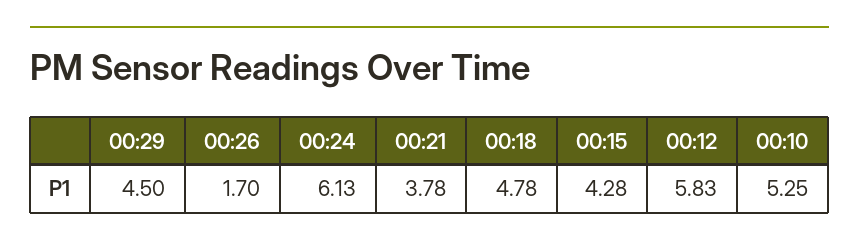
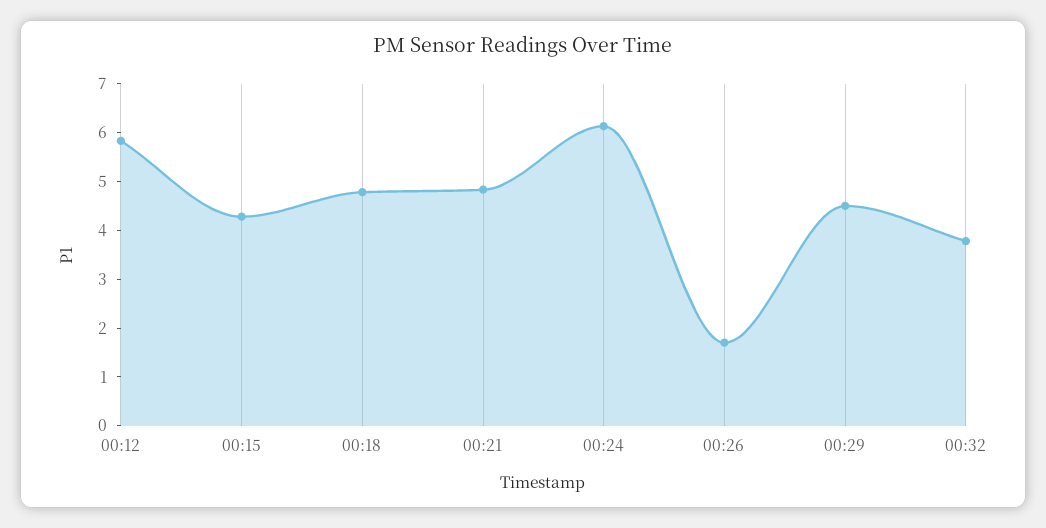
00:21: 3.78 -> 4.8
00:10: 5.25 -> none
00:32: none -> 3.8

